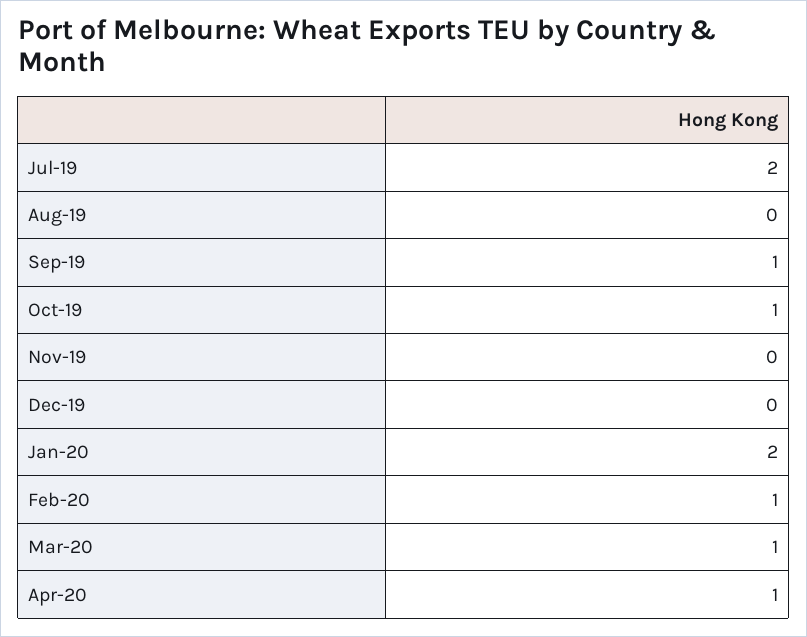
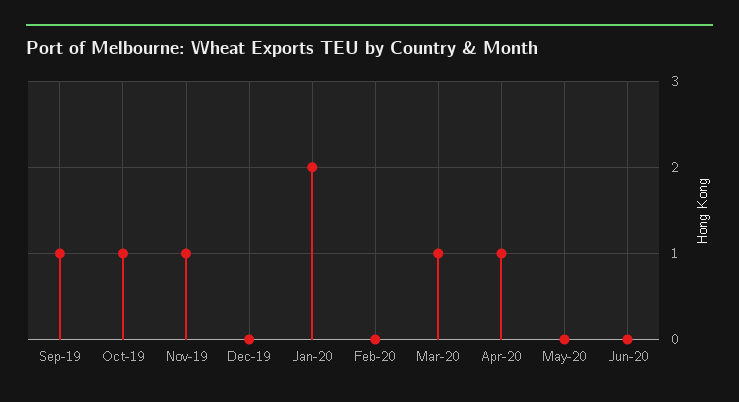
Jul-19: 2 -> none
Aug-19: 0 -> none
Nov-19: 0 -> 1
Feb-20: 1 -> 0
May-20: none -> 0
Jun-20: none -> 0

